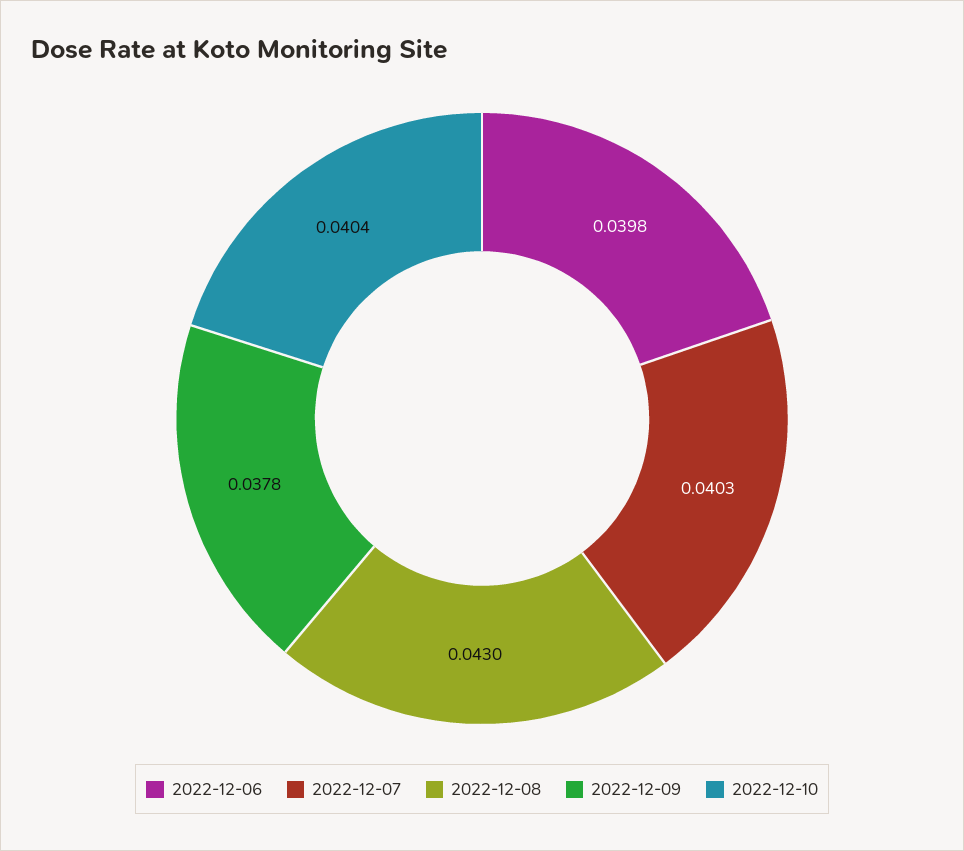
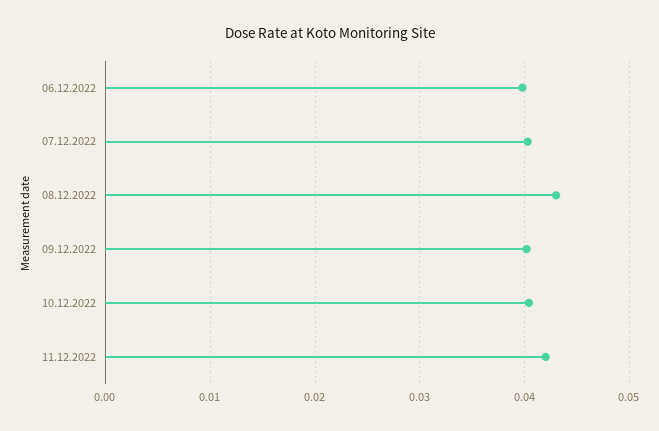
2022-12-09: 0.0378 -> 0.04
11.12.2022: none -> 0.042

